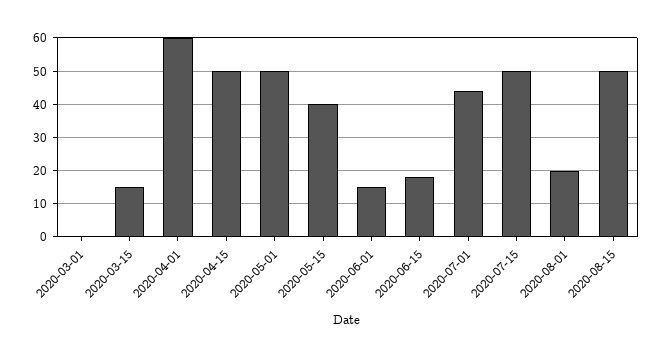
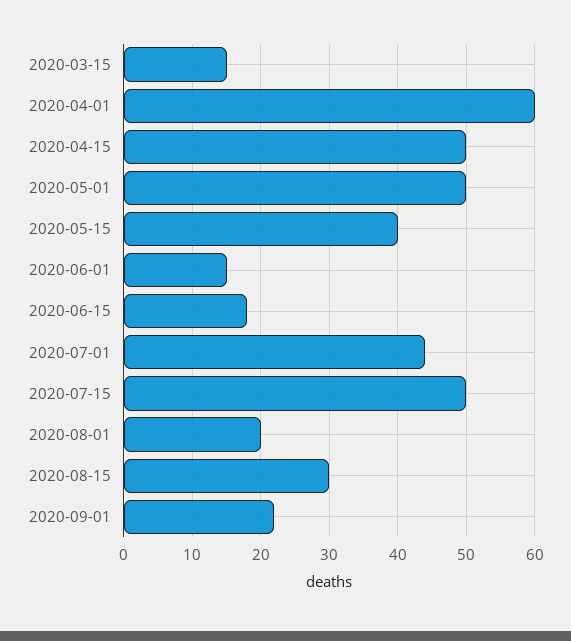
2020-03-01: 0 -> none
2020-08-15: 50 -> 30
2020-09-01: none -> 22

